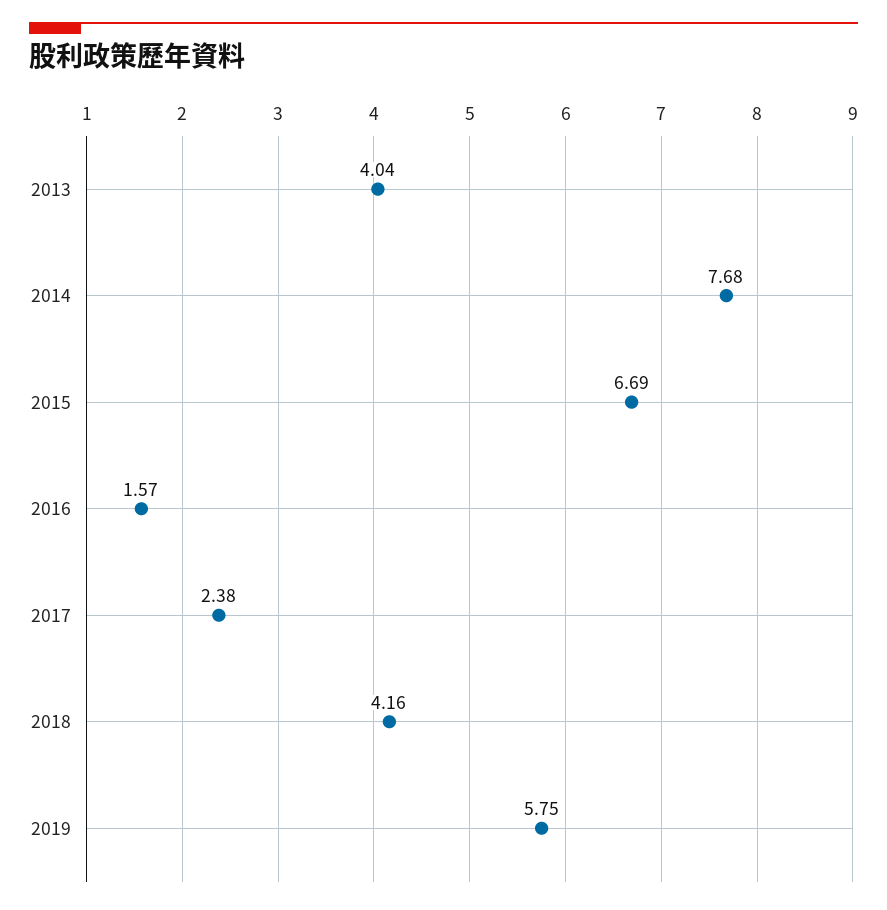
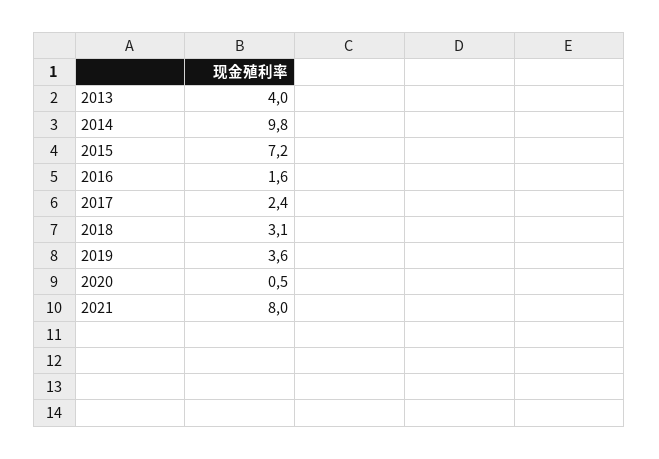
2014: 7.68 -> 9.8
2015: 6.69 -> 7.2
2018: 4.16 -> 3.1
2019: 5.75 -> 3.6
2020: none -> 0.5
2021: none -> 8

